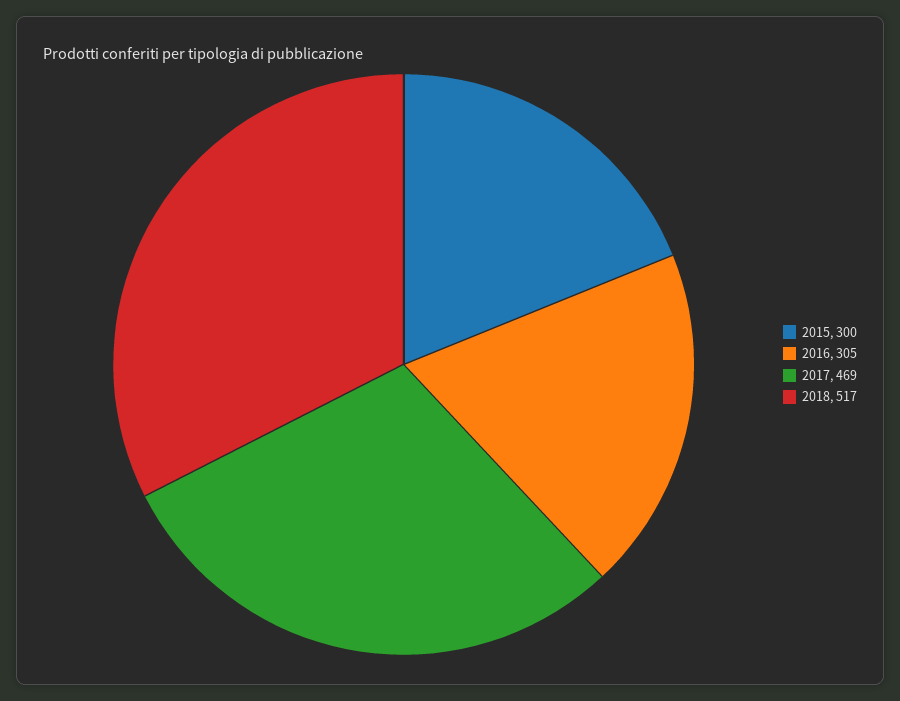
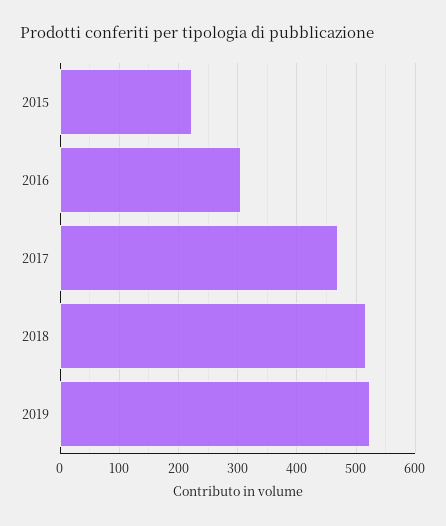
2015: 300 -> 220
2019: none -> 520

